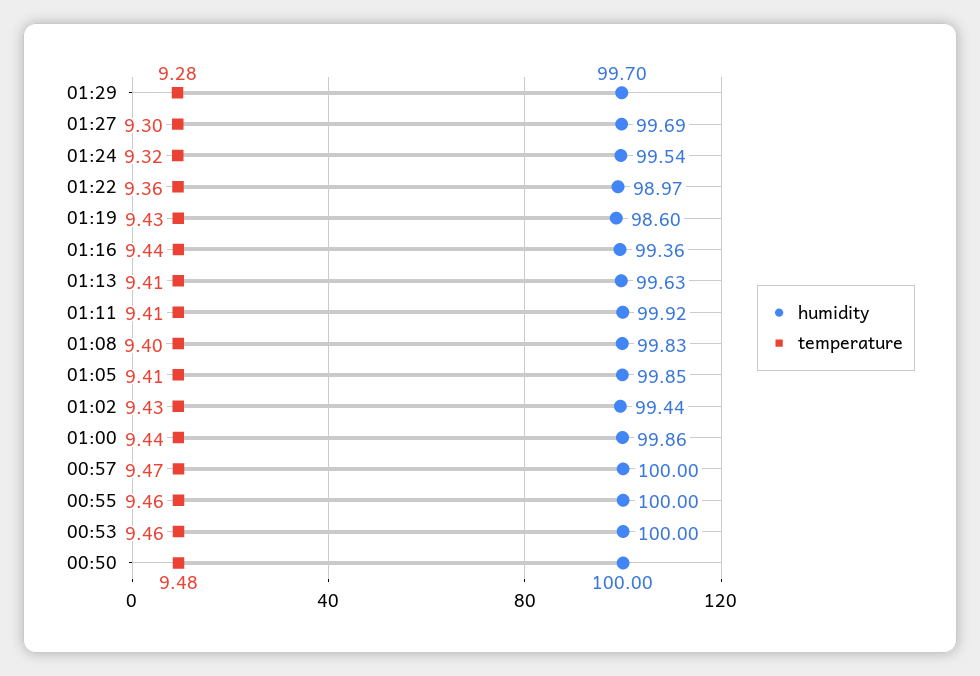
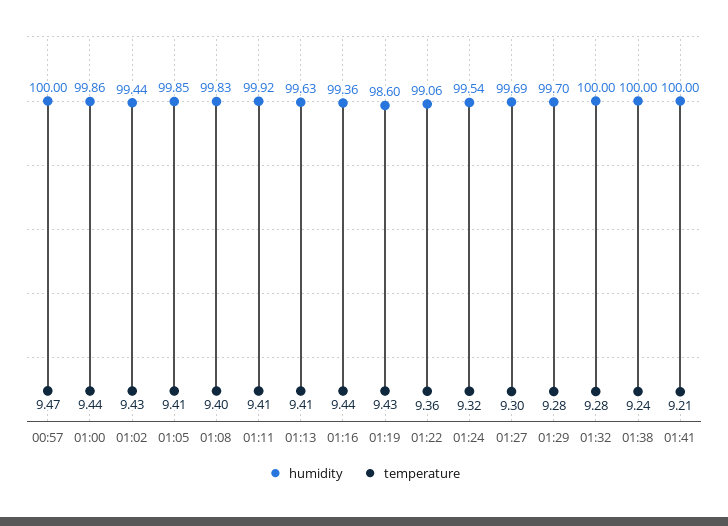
humidity, 01:22: 98.97 -> 99.06
humidity, 00:55: 100 -> none
temperature, 00:55: 9.46 -> none
humidity, 00:53: 100 -> none
temperature, 00:53: 9.46 -> none
humidity, 00:50: 100 -> none
temperature, 00:50: 9.48 -> none
humidity, 01:32: none -> 100
temperature, 01:32: none -> 9.28
humidity, 01:38: none -> 100
temperature, 01:38: none -> 9.24
humidity, 01:41: none -> 100
temperature, 01:41: none -> 9.21

